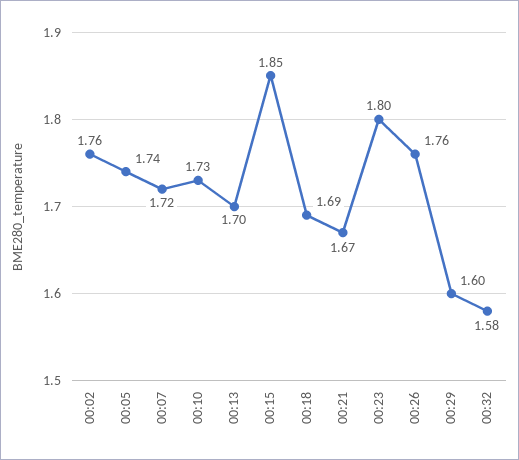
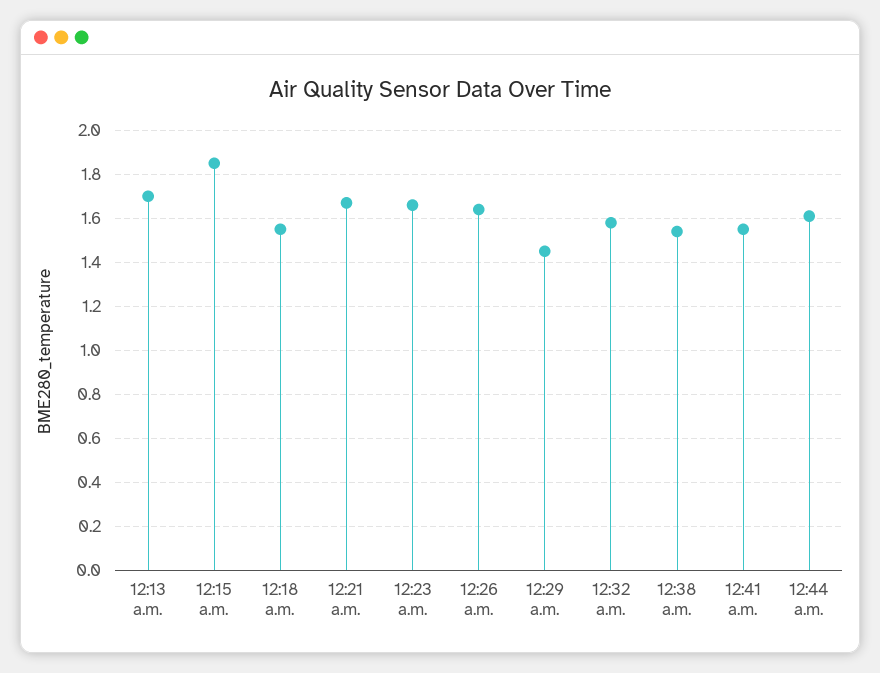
00:02: 1.76 -> none
00:05: 1.74 -> none
00:07: 1.72 -> none
00:10: 1.73 -> none
00:18: 1.69 -> 1.55
00:23: 1.8 -> 1.65
00:26: 1.76 -> 1.65
00:29: 1.6 -> 1.45
12:38 a.m.: none -> 1.55
12:41 a.m.: none -> 1.55
12:44 a.m.: none -> 1.6

